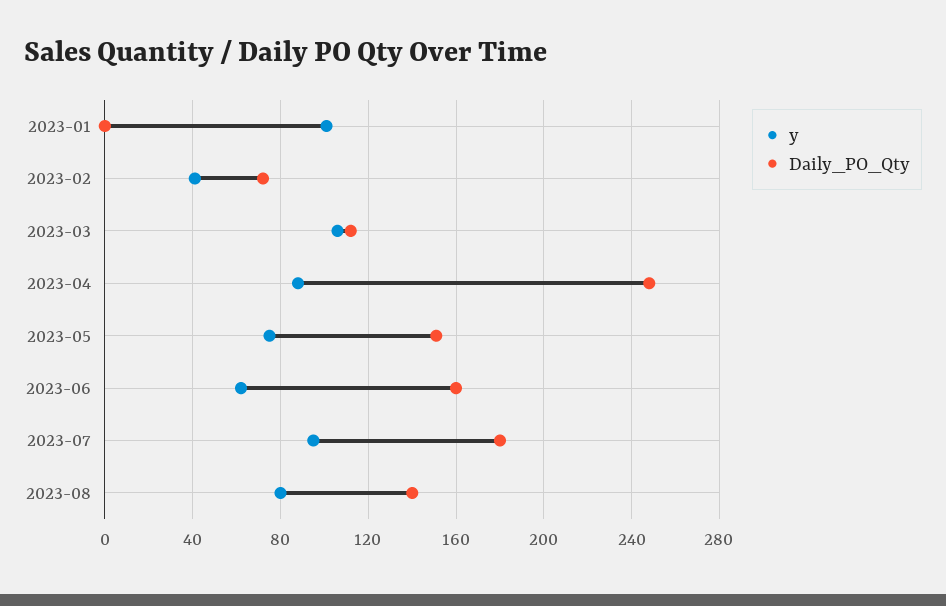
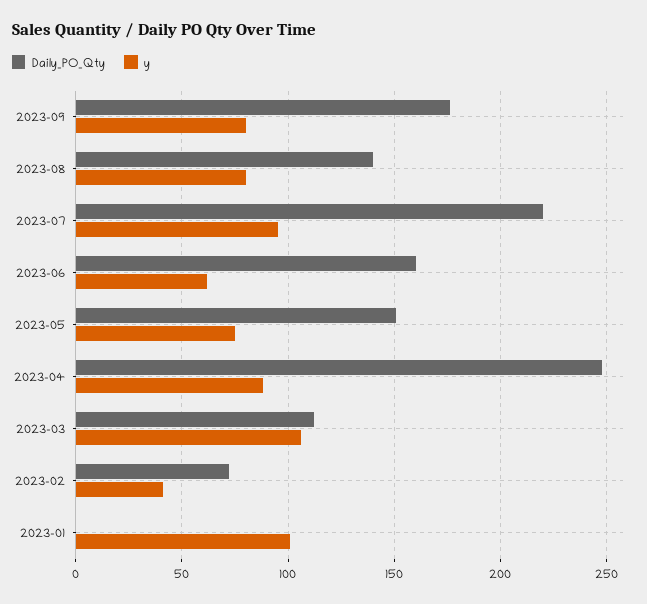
Daily_PO_Qty, 2023-07: 180 -> 220
Daily_PO_Qty, 2023-09: none -> 175
y, 2023-09: none -> 80

